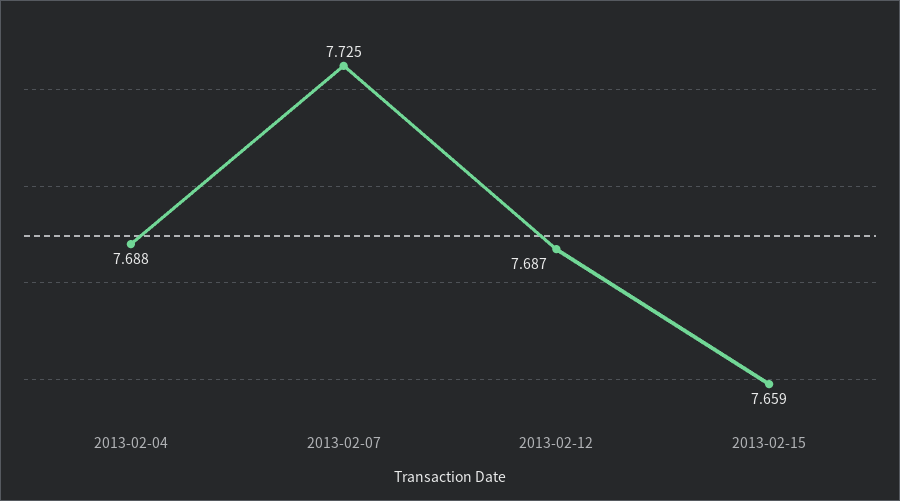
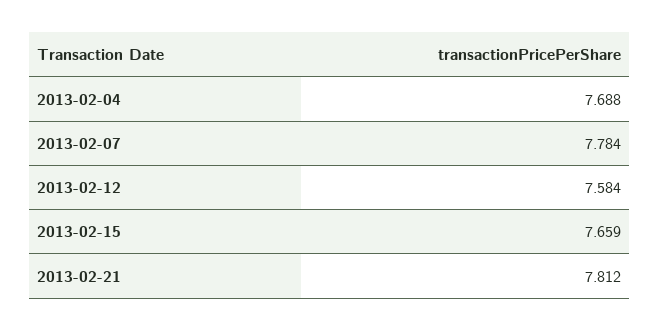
2013-02-07: 7.725 -> 7.784
2013-02-12: 7.687 -> 7.584
2013-02-21: none -> 7.812

